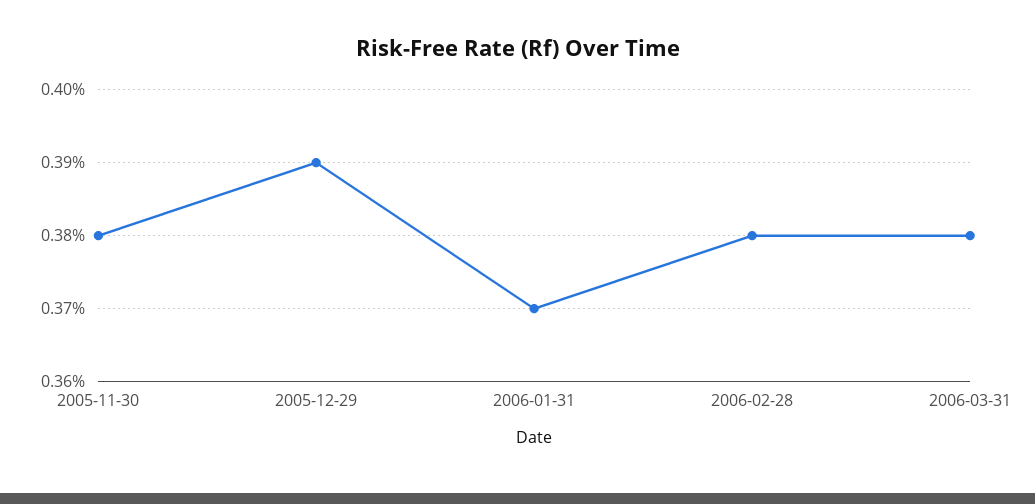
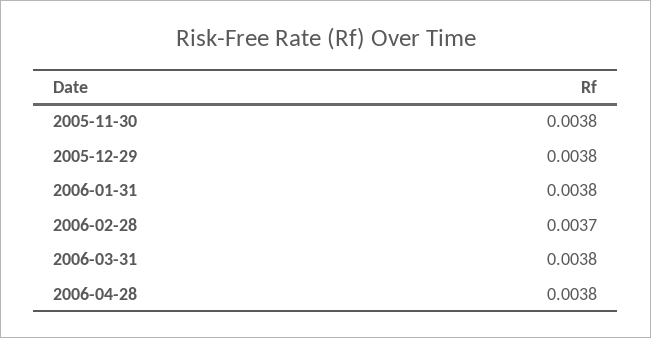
2005-12-29: 0.0039 -> 0.0038
2006-01-31: 0.0037 -> 0.0038
2006-02-28: 0.0038 -> 0.0037
2006-04-28: none -> 0.0038

